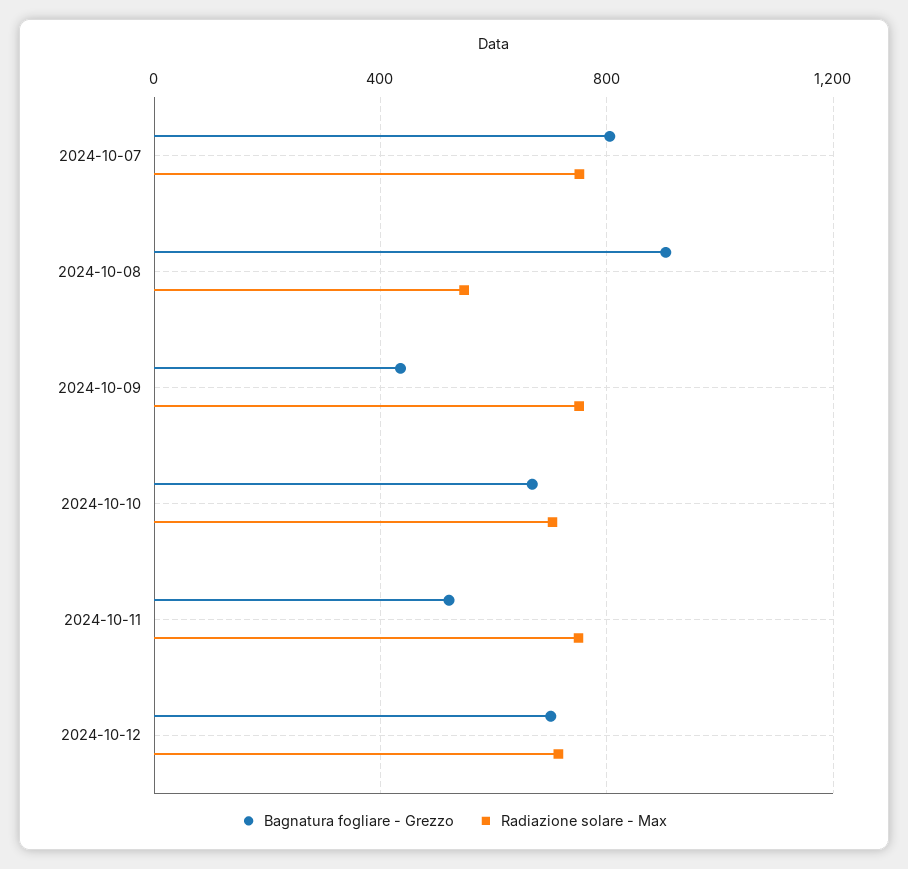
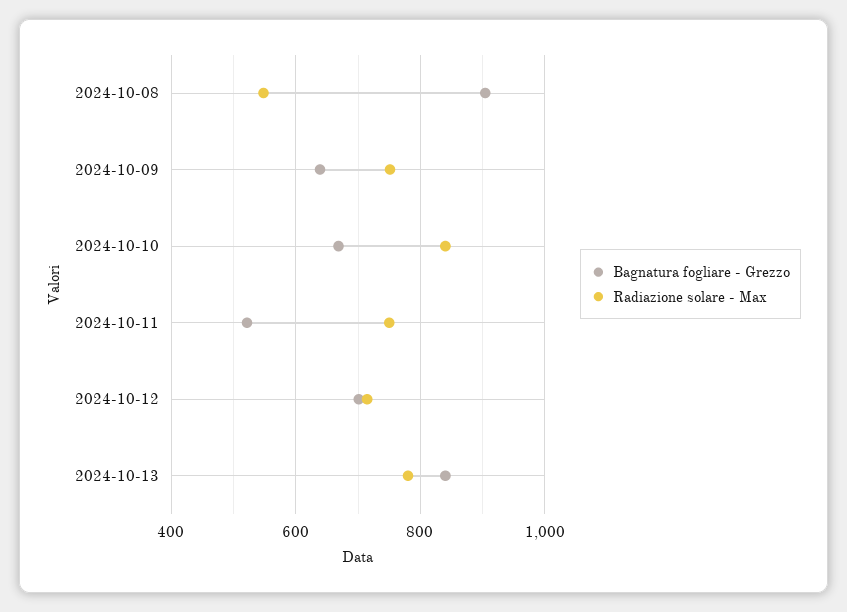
Bagnatura fogliare - Grezzo, 2024-10-07: 800 -> none
Radiazione solare - Max, 2024-10-07: 750 -> none
Bagnatura fogliare - Grezzo, 2024-10-09: 450 -> 640
Radiazione solare - Max, 2024-10-10: 700 -> 840
Bagnatura fogliare - Grezzo, 2024-10-13: none -> 840
Radiazione solare - Max, 2024-10-13: none -> 780

